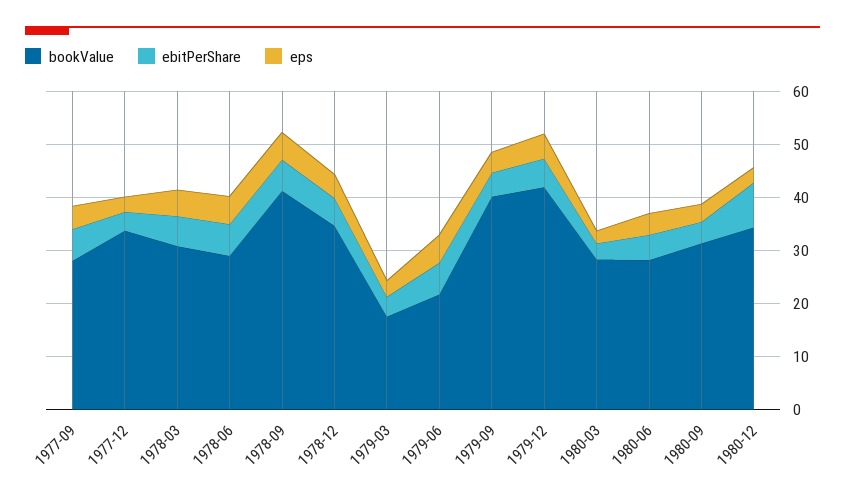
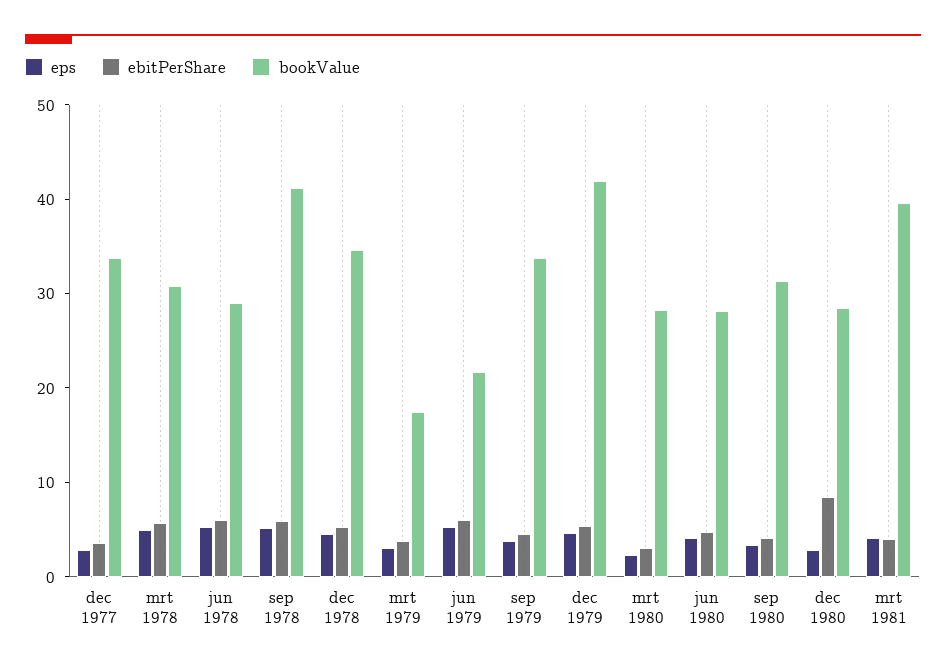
bookValue, 1977-09: 28 -> none
ebitPerShare, 1977-09: 6 -> none
eps, 1977-09: 4 -> none
bookValue, 1979-09: 40 -> 34
bookValue, 1980-12: 34 -> 28
eps, mrt 1981: none -> 4
ebitPerShare, mrt 1981: none -> 4
bookValue, mrt 1981: none -> 40

